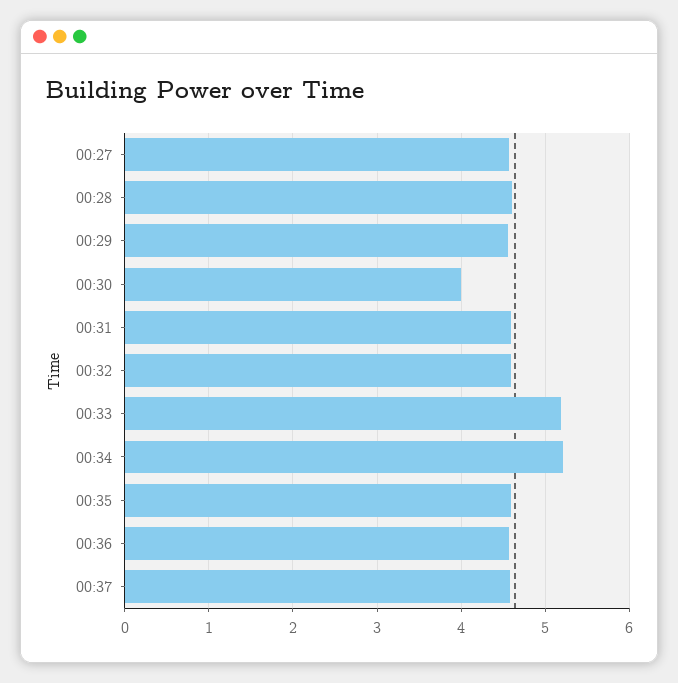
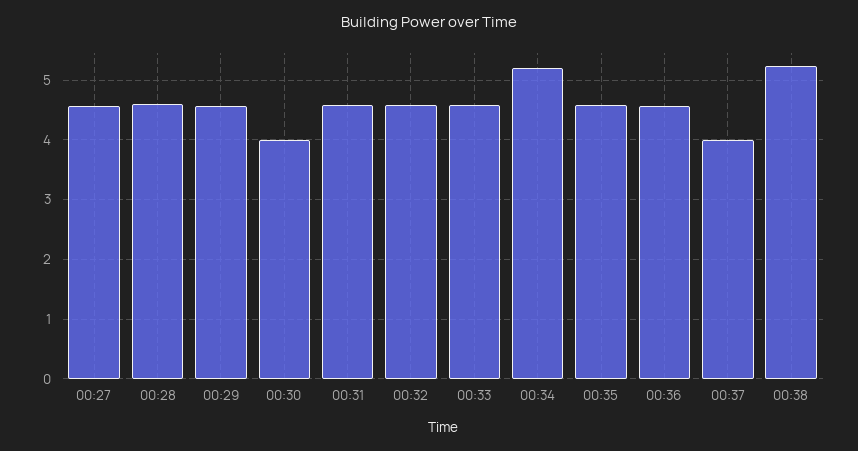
00:33: 5.2 -> 4.6
00:37: 4.6 -> 4
00:38: none -> 5.2

